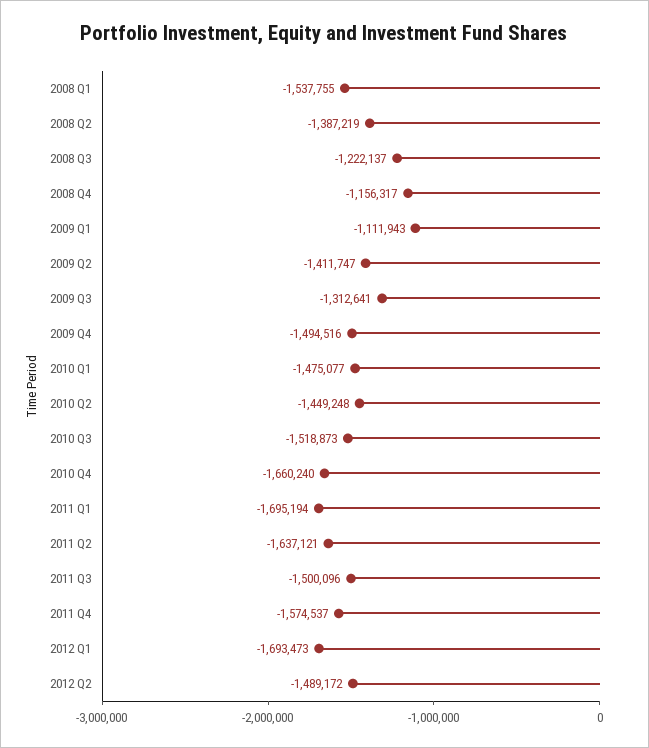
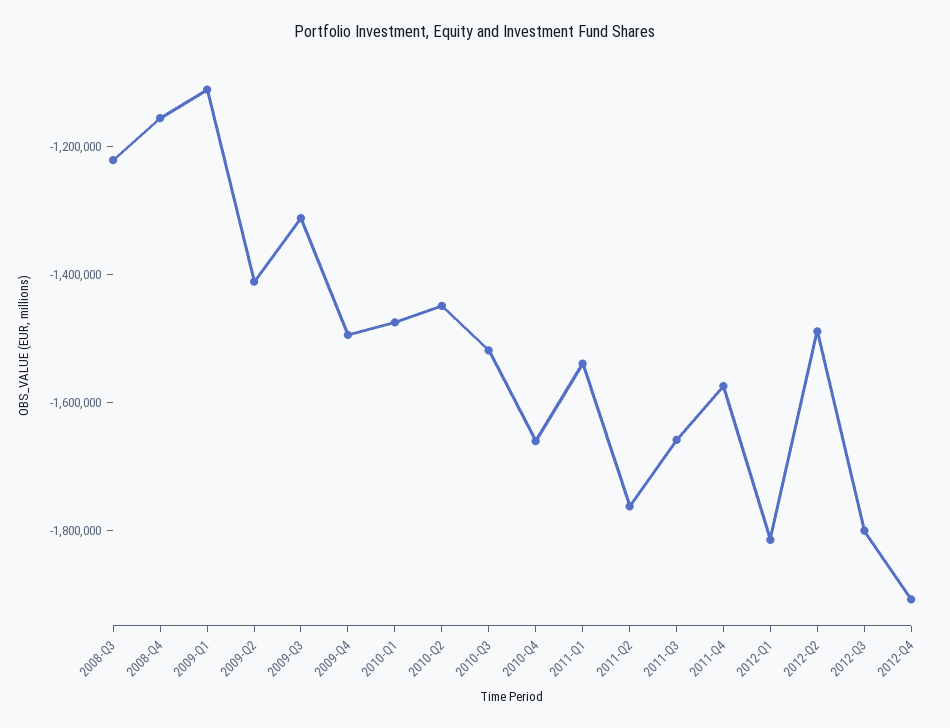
2008 Q1: -1537755 -> none
2008 Q2: -1387219 -> none
2011 Q1: -1695194 -> -1550000
2011 Q2: -1637121 -> -1750000
2011 Q3: -1500096 -> -1650000
2012 Q1: -1693473 -> -1800000
2012-Q3: none -> -1800000
2012-Q4: none -> -1900000

